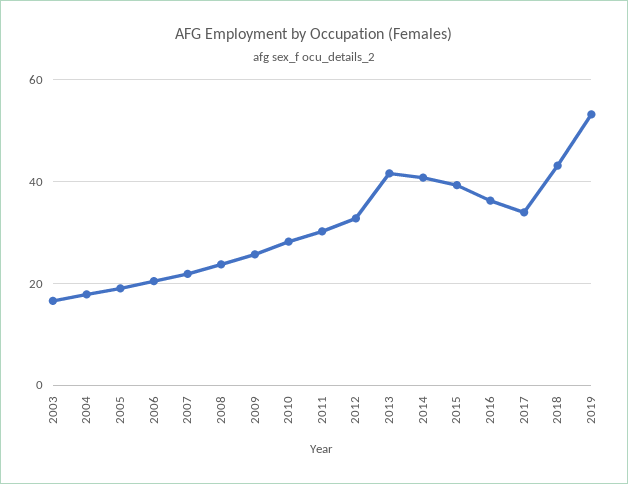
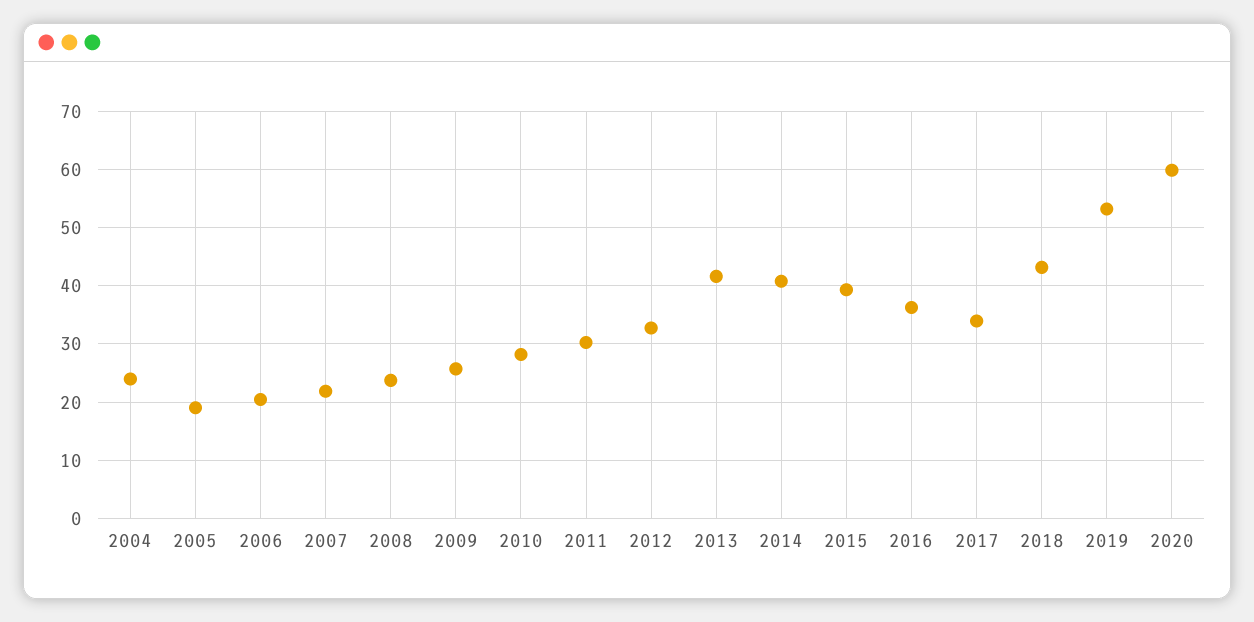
2003: 16 -> none
2004: 18 -> 24
2020: none -> 60

